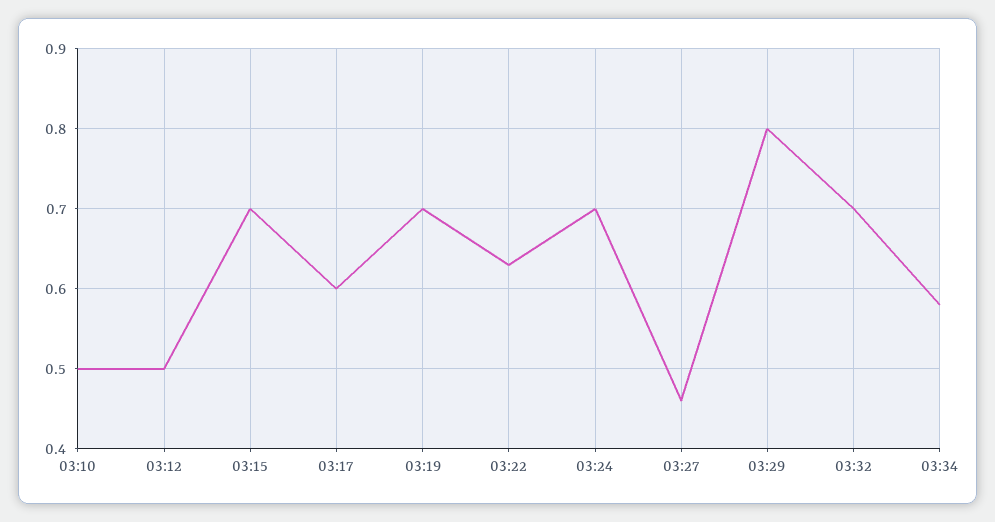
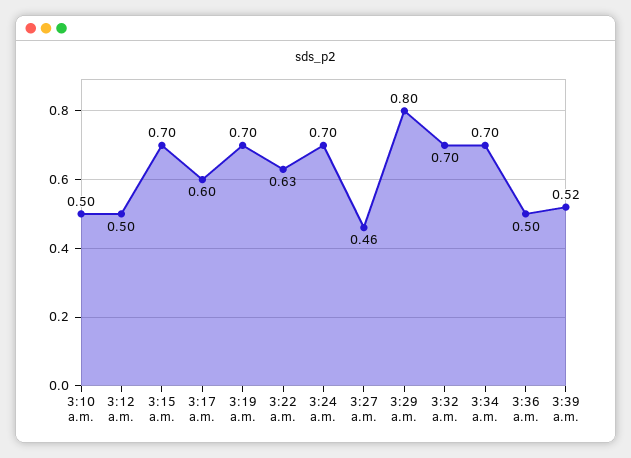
03:34: 0.58 -> 0.7
3:36 a.m.: none -> 0.5
3:39 a.m.: none -> 0.52

